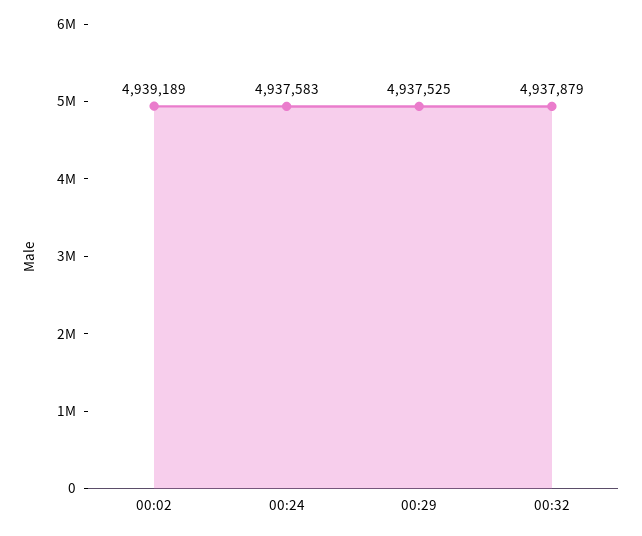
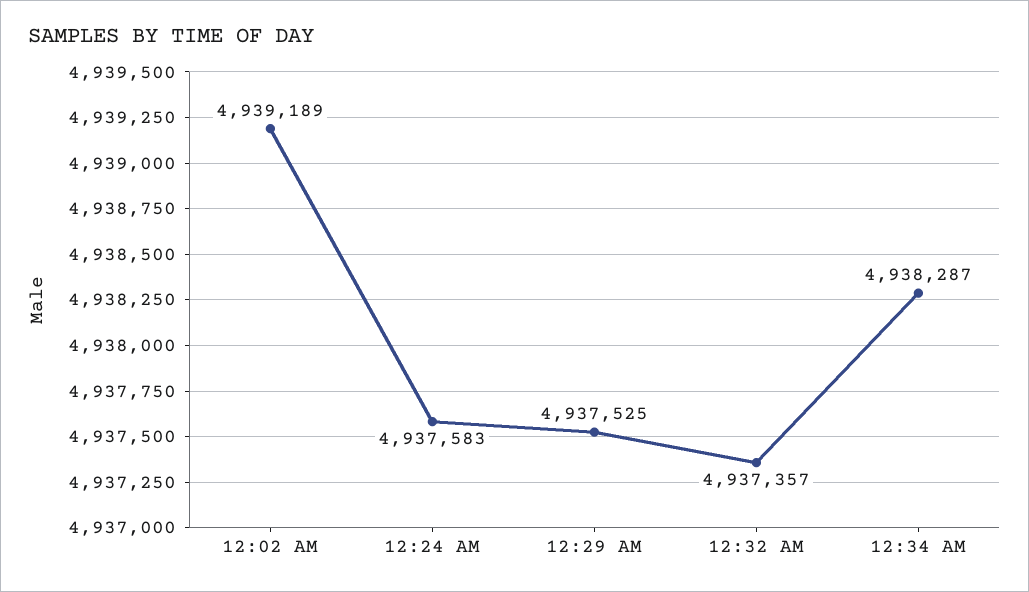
00:32: 4937879 -> 4937357
12:34 AM: none -> 4938287

